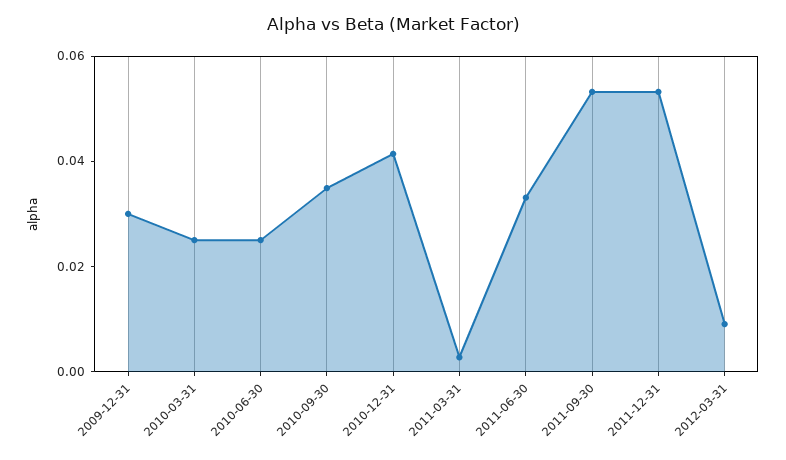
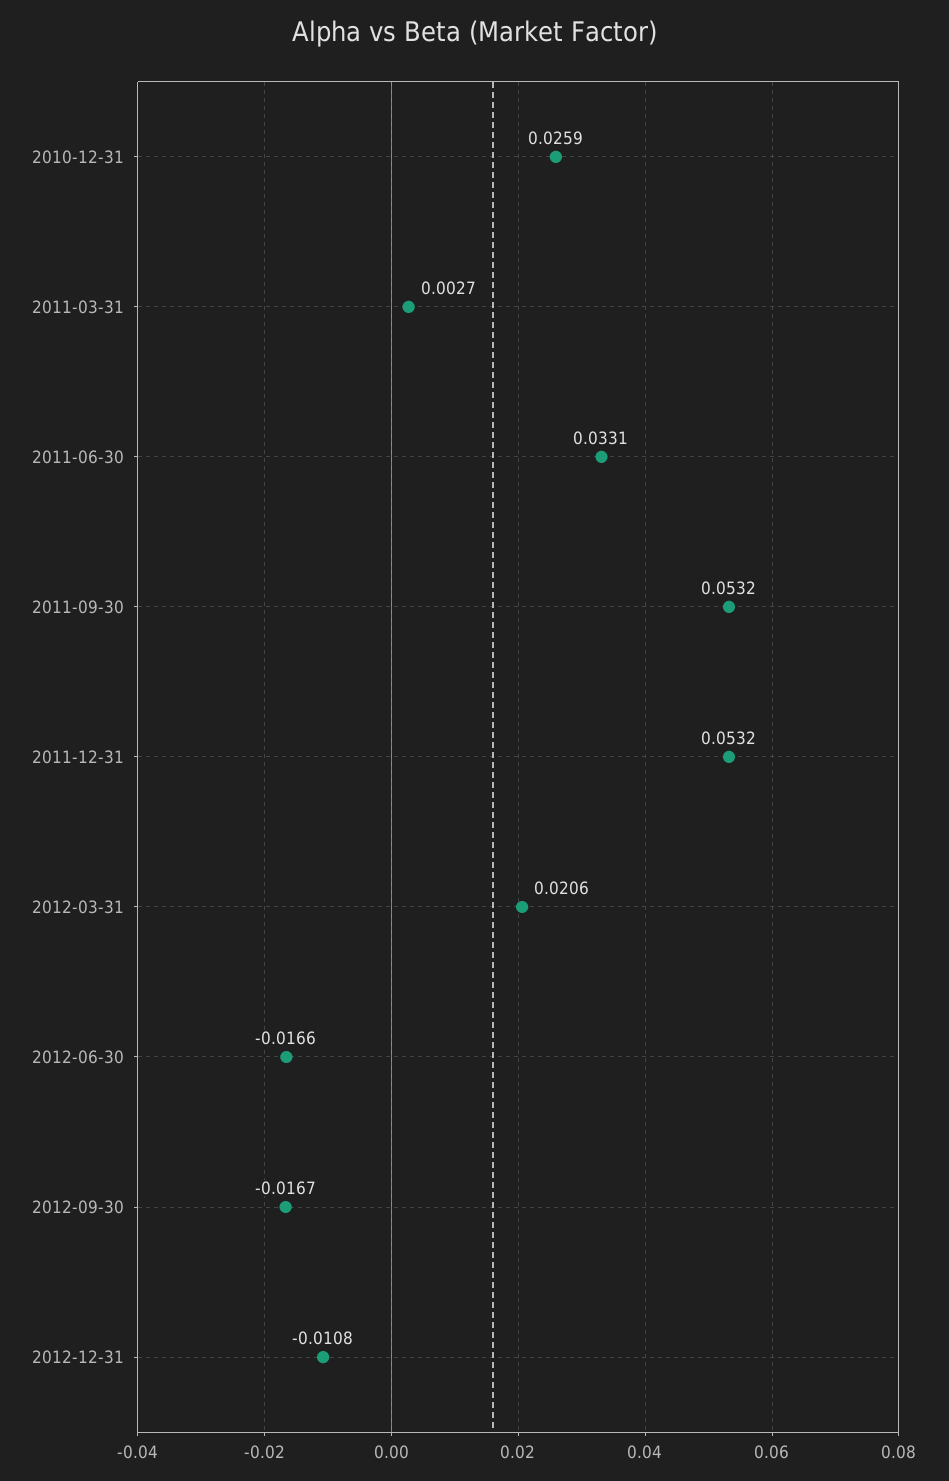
2009-12-31: 0.03 -> none
2010-03-31: 0.025 -> none
2010-06-30: 0.025 -> none
2010-09-30: 0.035 -> none
2010-12-31: 0.04 -> 0.0259
2012-03-31: 0.01 -> 0.0206
2012-06-30: none -> -0.0166
2012-09-30: none -> -0.0167
2012-12-31: none -> -0.0108

